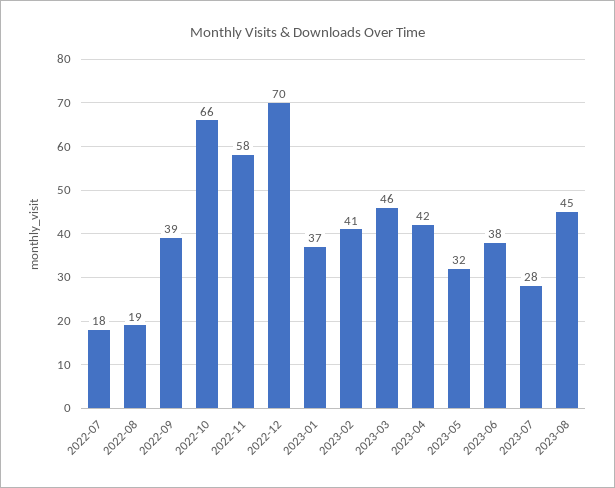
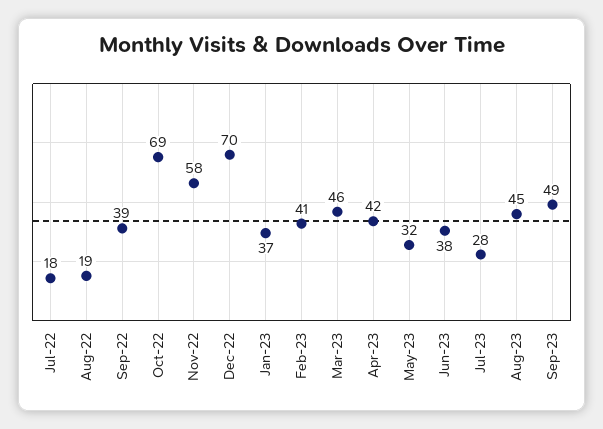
2022-10: 66 -> 69
Sep-23: none -> 49

